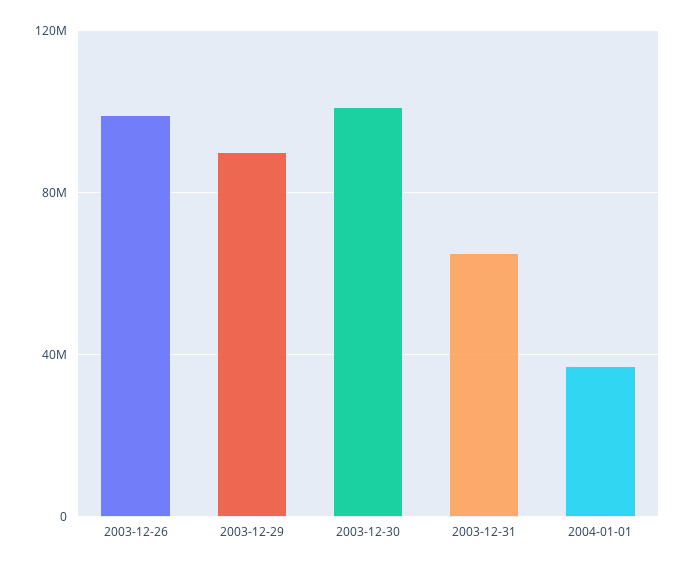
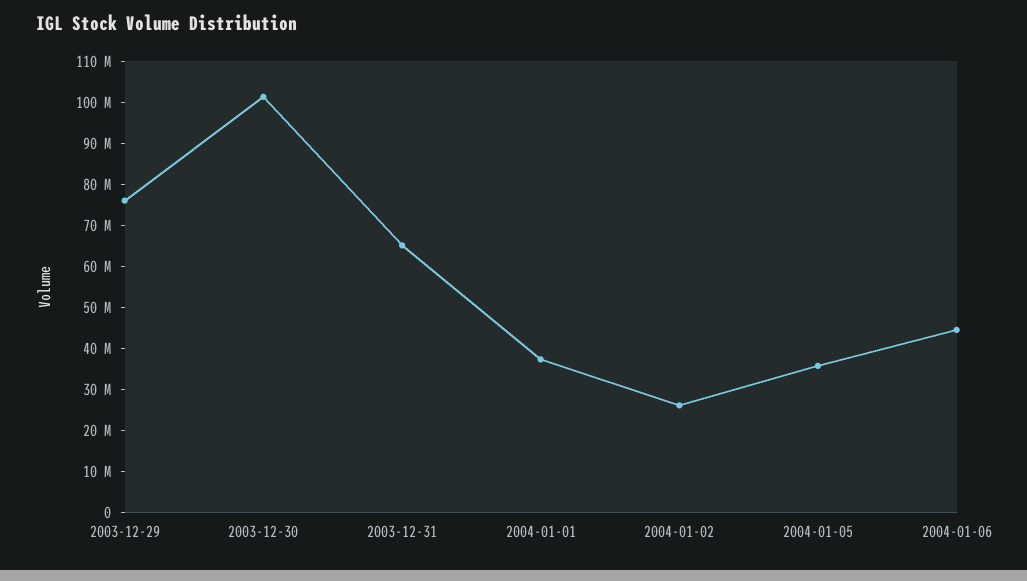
2003-12-26: 100000000 -> none
2003-12-29: 90000000 -> 76000000
2004-01-02: none -> 26000000
2004-01-05: none -> 36000000
2004-01-06: none -> 44000000

